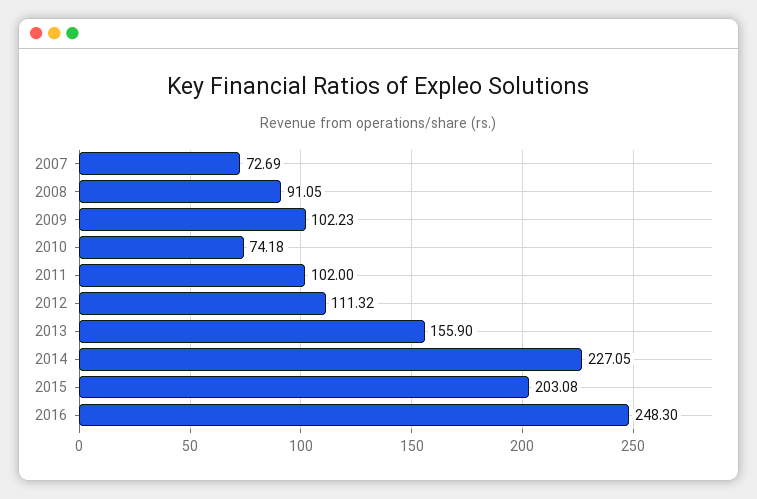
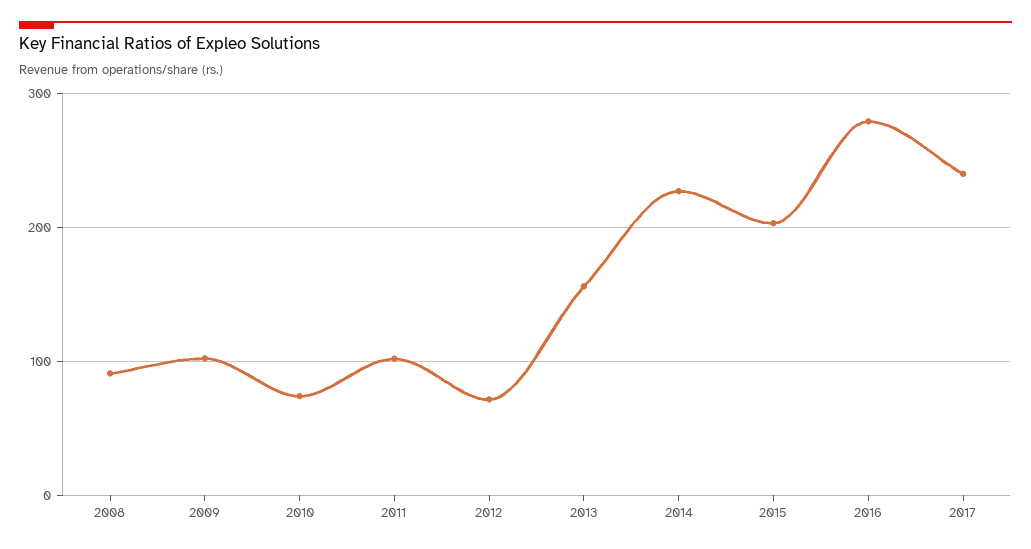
2007: 72.69 -> none
2012: 111.32 -> 70
2016: 248.3 -> 280
2017: none -> 240

